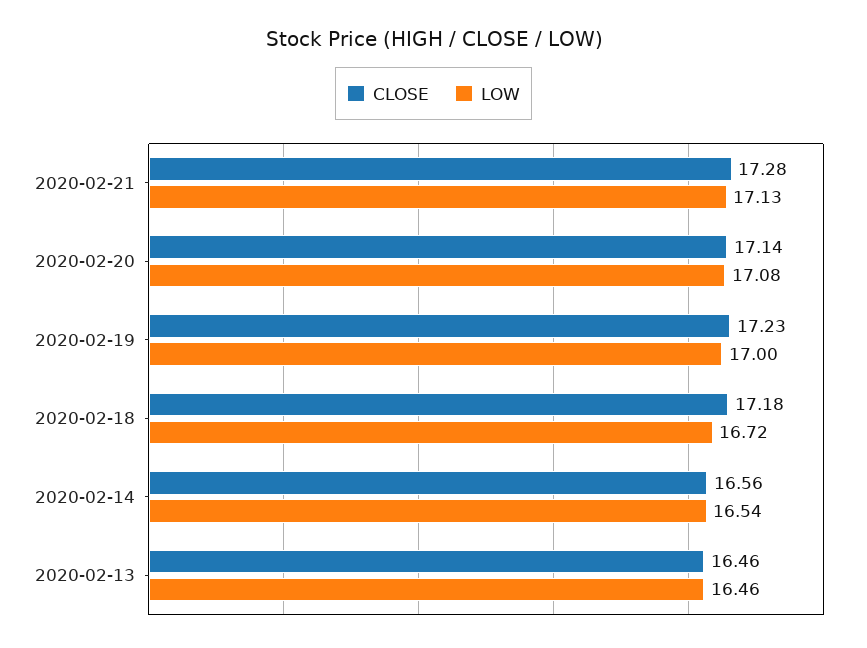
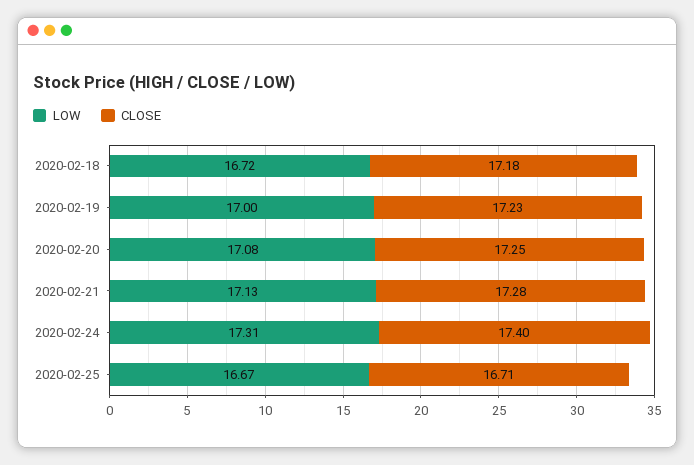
CLOSE, 2020-02-20: 17.14 -> 17.25
CLOSE, 2020-02-14: 16.56 -> none
LOW, 2020-02-14: 16.54 -> none
CLOSE, 2020-02-13: 16.46 -> none
LOW, 2020-02-13: 16.46 -> none
LOW, 2020-02-24: none -> 17.31
CLOSE, 2020-02-24: none -> 17.4
LOW, 2020-02-25: none -> 16.67
CLOSE, 2020-02-25: none -> 16.71

